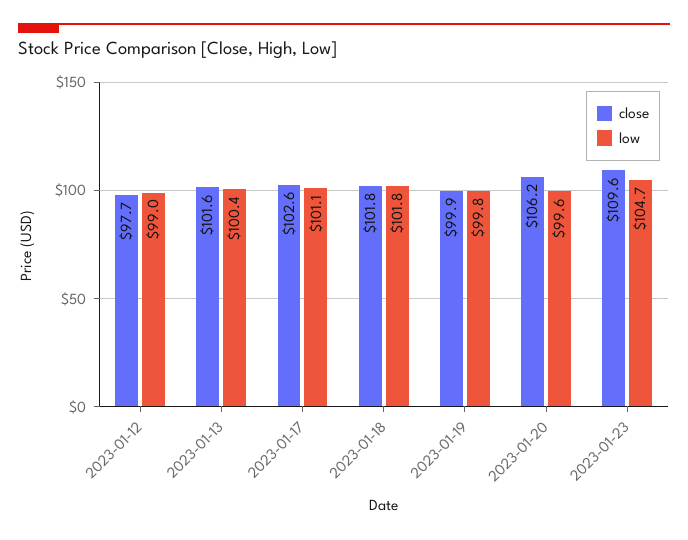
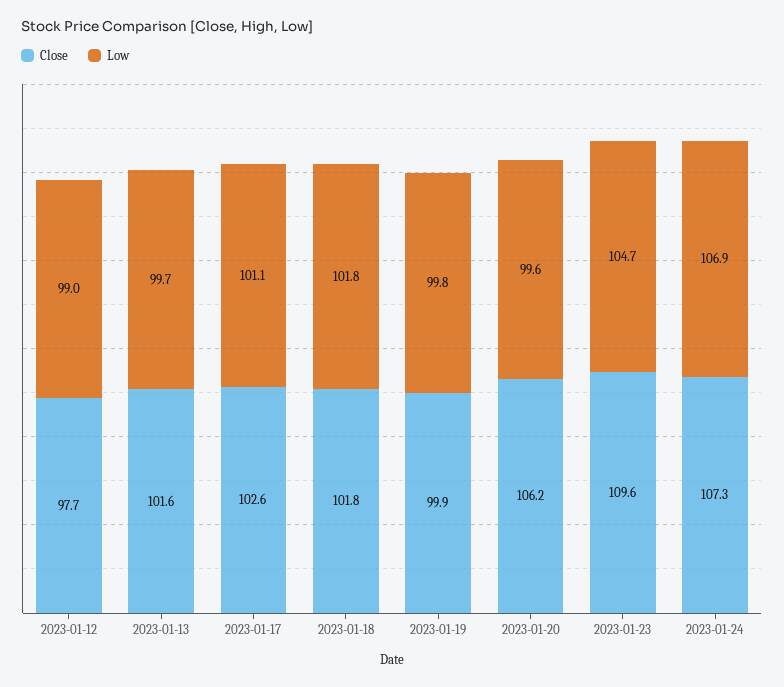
low, 2023-01-13: 100.4 -> 99.7
close, 2023-01-24: none -> 107.3
low, 2023-01-24: none -> 106.9

